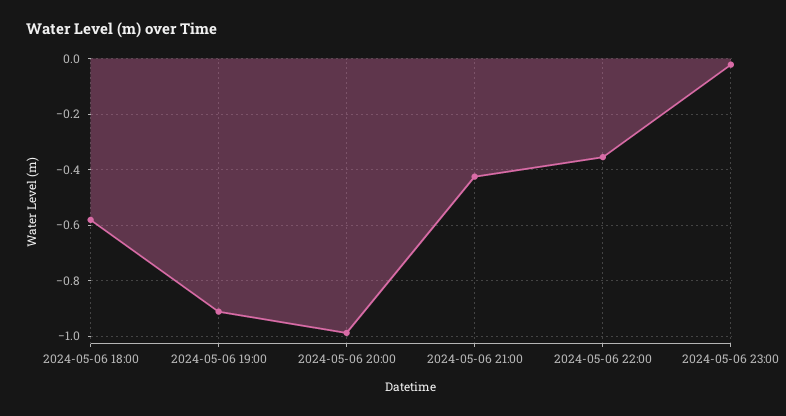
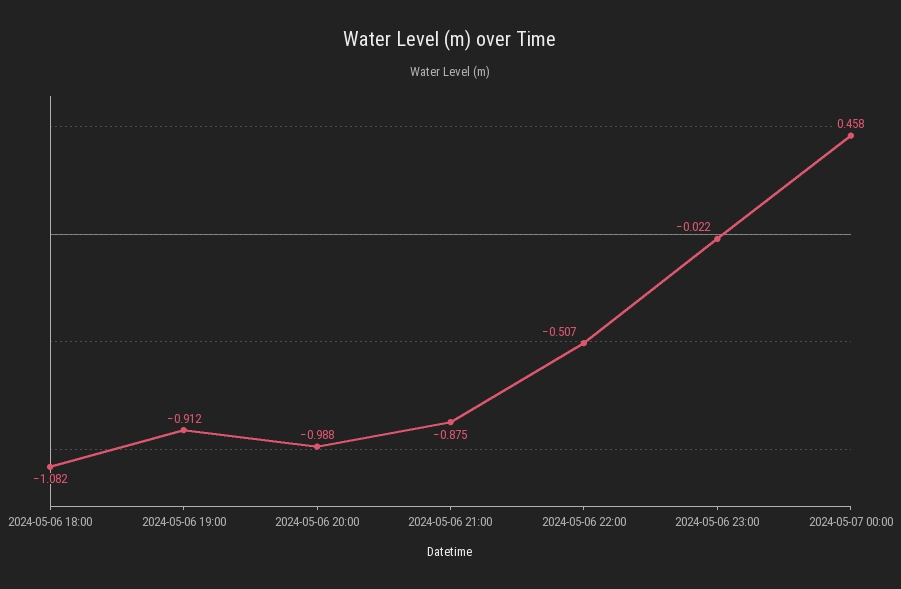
2024-05-06 18:00: -0.575 -> -1.082
2024-05-06 21:00: -0.425 -> -0.875
2024-05-06 22:00: -0.35 -> -0.507
2024-05-07 00:00: none -> 0.458

